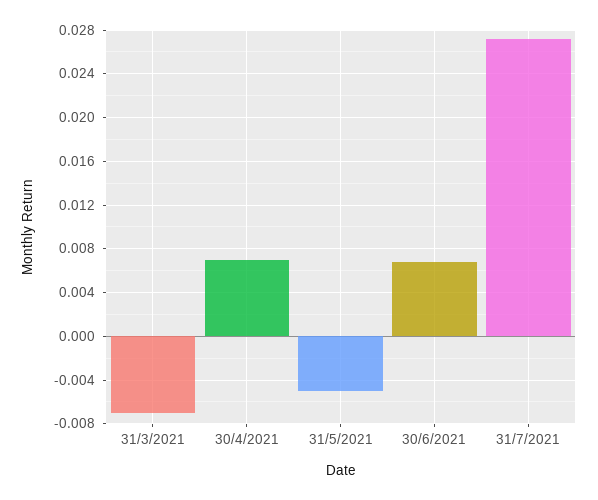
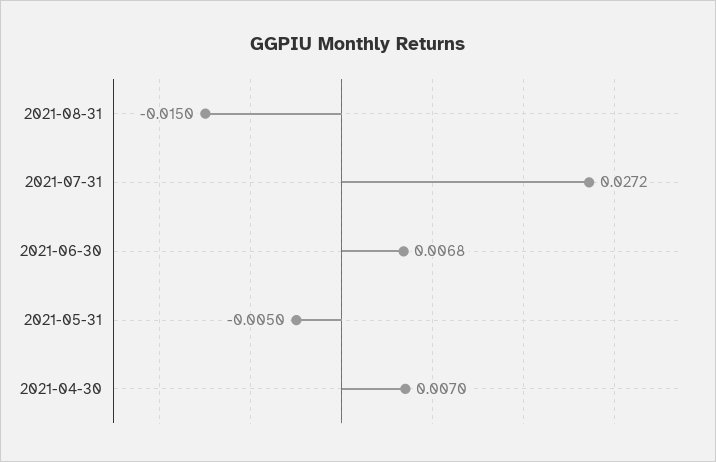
31/3/2021: -0.007 -> none
2021-08-31: none -> -0.015

